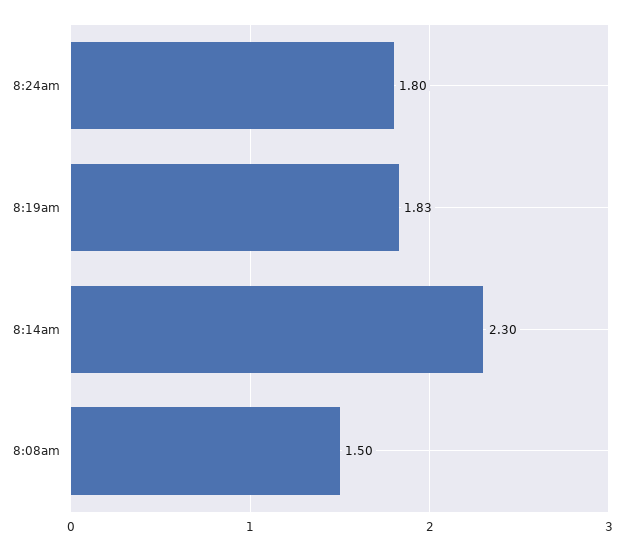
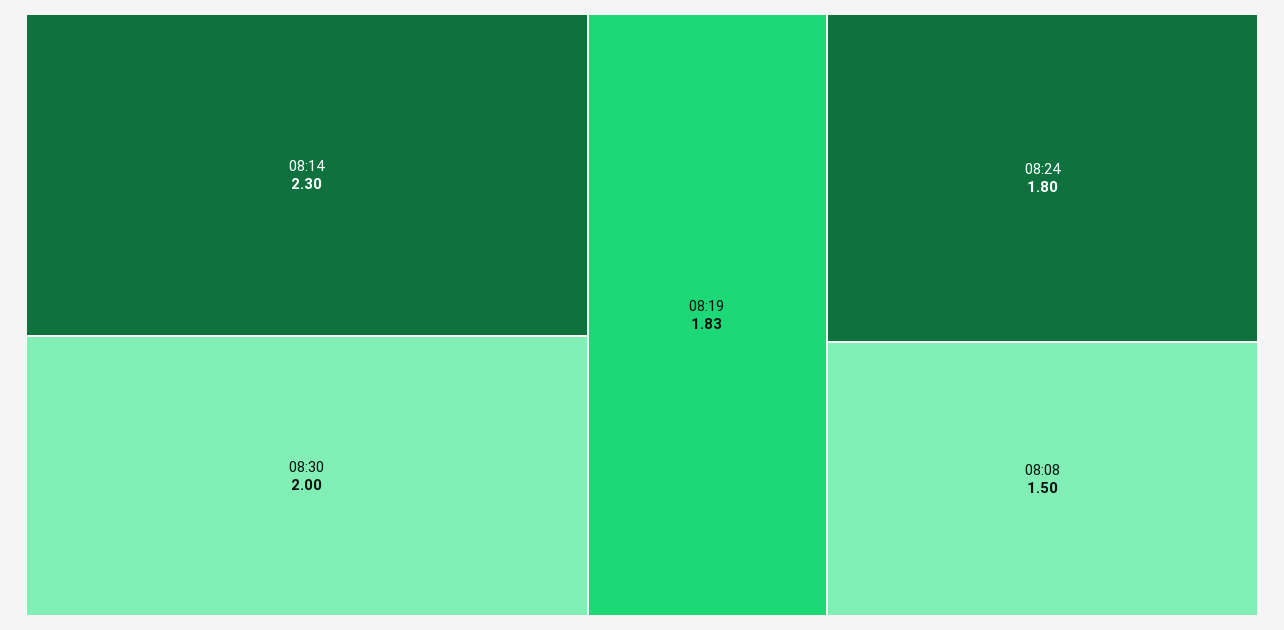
08:30: none -> 2

